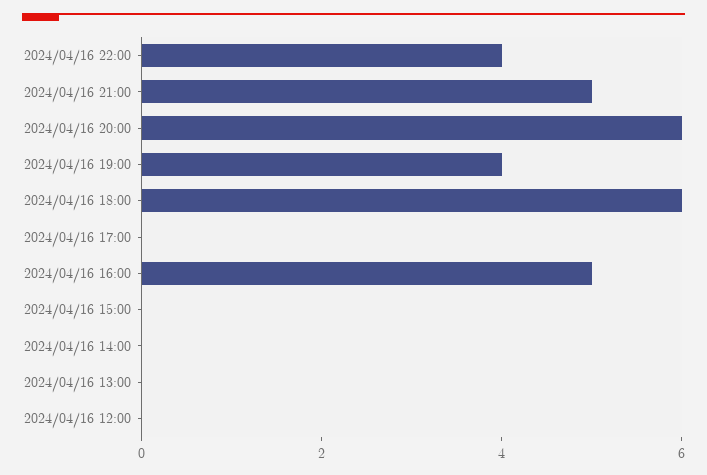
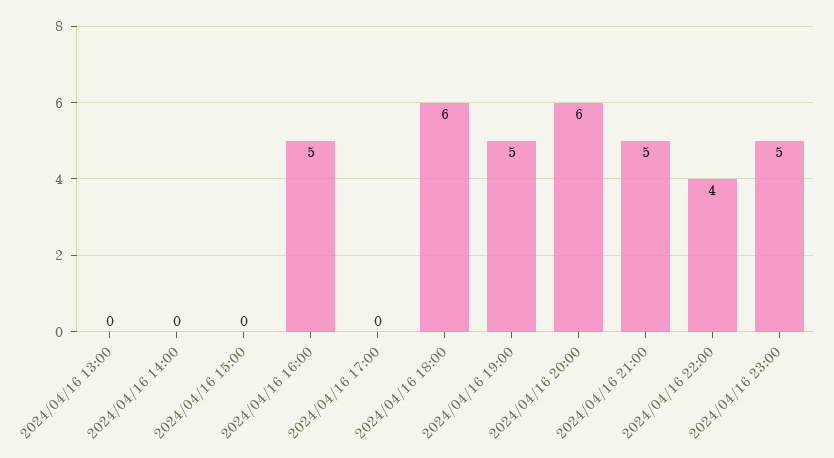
2024/04/16 19:00: 4 -> 5
2024/04/16 12:00: 0 -> none
2024/04/16 23:00: none -> 5

